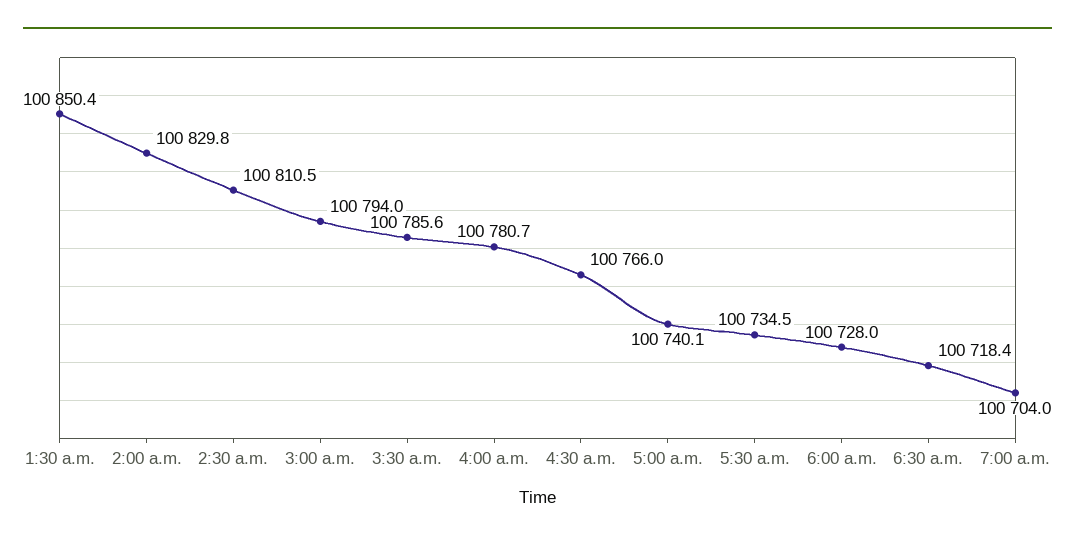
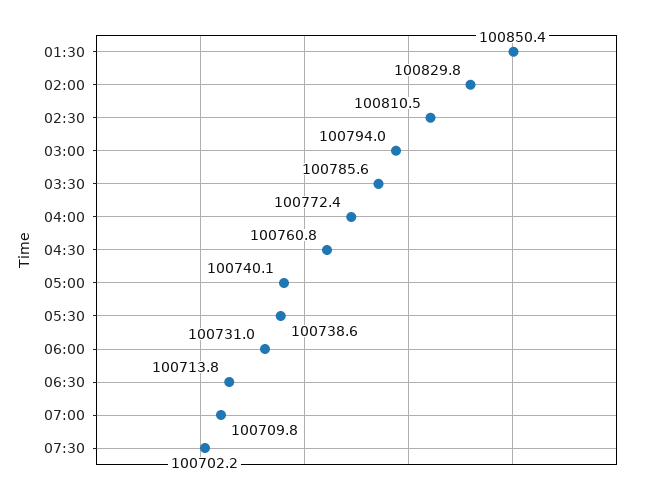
4:00 a.m.: 100780.7 -> 100772.4
4:30 a.m.: 100766 -> 100760.8
5:30 a.m.: 100734.5 -> 100738.6
6:00 a.m.: 100728 -> 100731
6:30 a.m.: 100718.4 -> 100713.8
7:00 a.m.: 100704 -> 100709.8
07:30: none -> 100702.2

